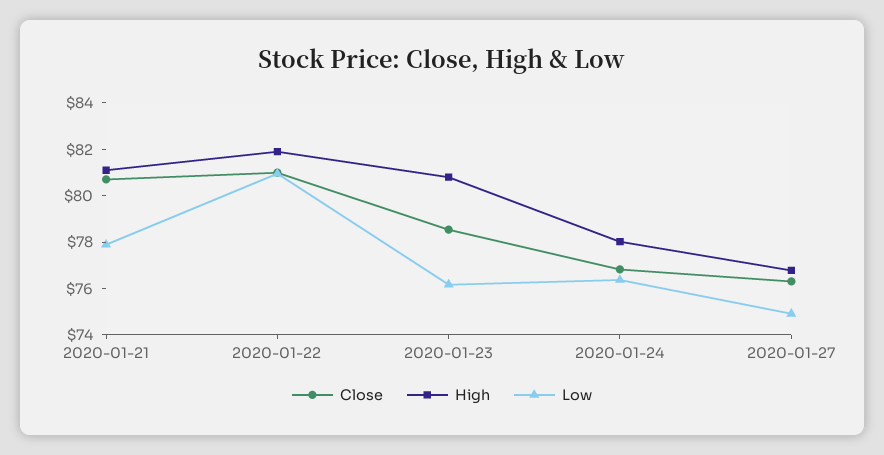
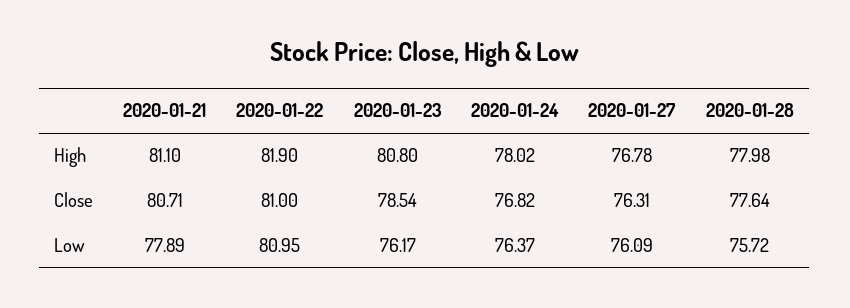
Low, 2020-01-27: 75 -> 76.09
High, 2020-01-28: none -> 77.98
Close, 2020-01-28: none -> 77.64
Low, 2020-01-28: none -> 75.72

